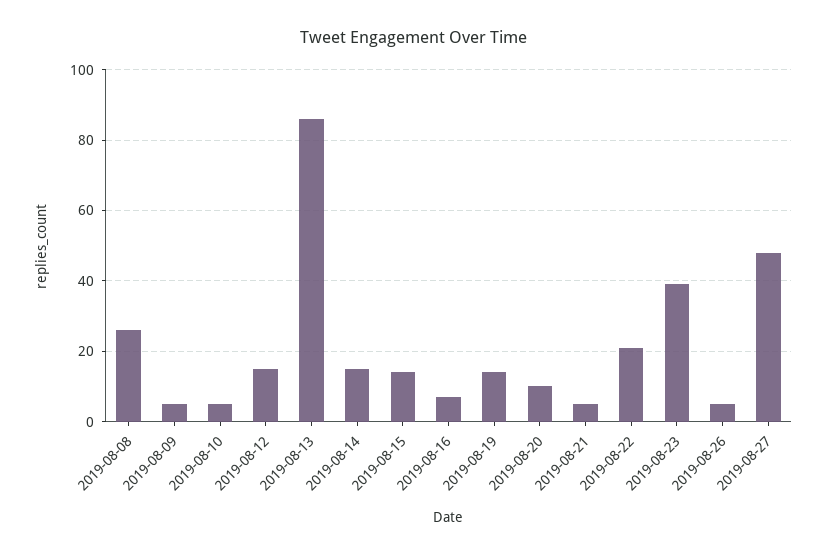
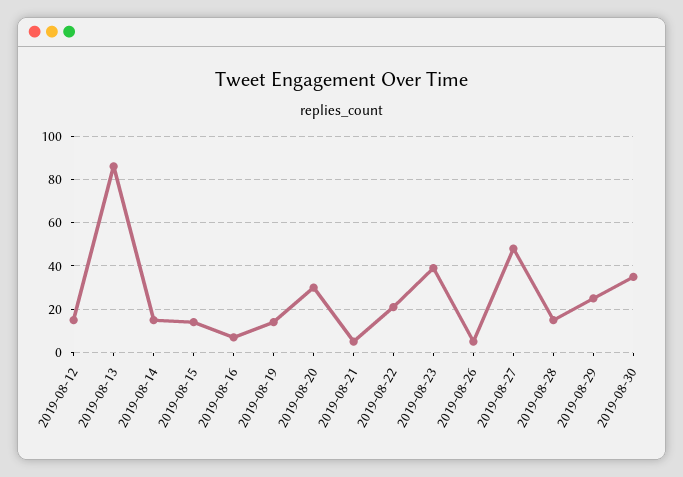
2019-08-08: 25 -> none
2019-08-09: 5 -> none
2019-08-10: 5 -> none
2019-08-20: 10 -> 30
2019-08-28: none -> 15
2019-08-29: none -> 25
2019-08-30: none -> 35

